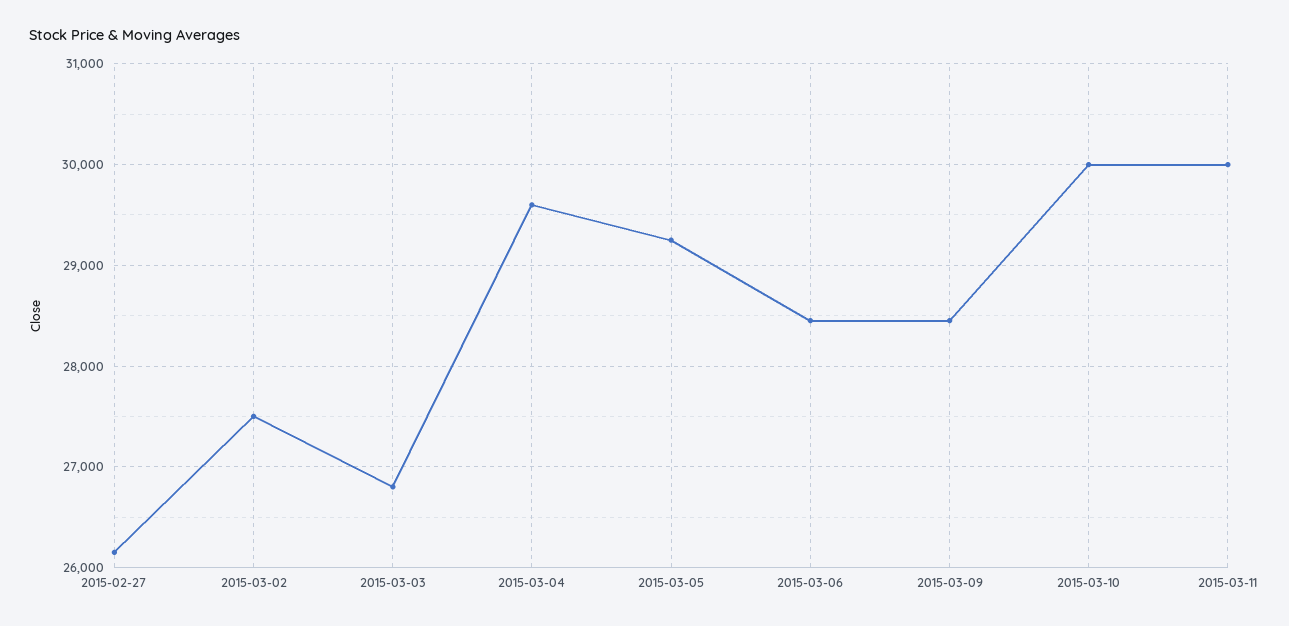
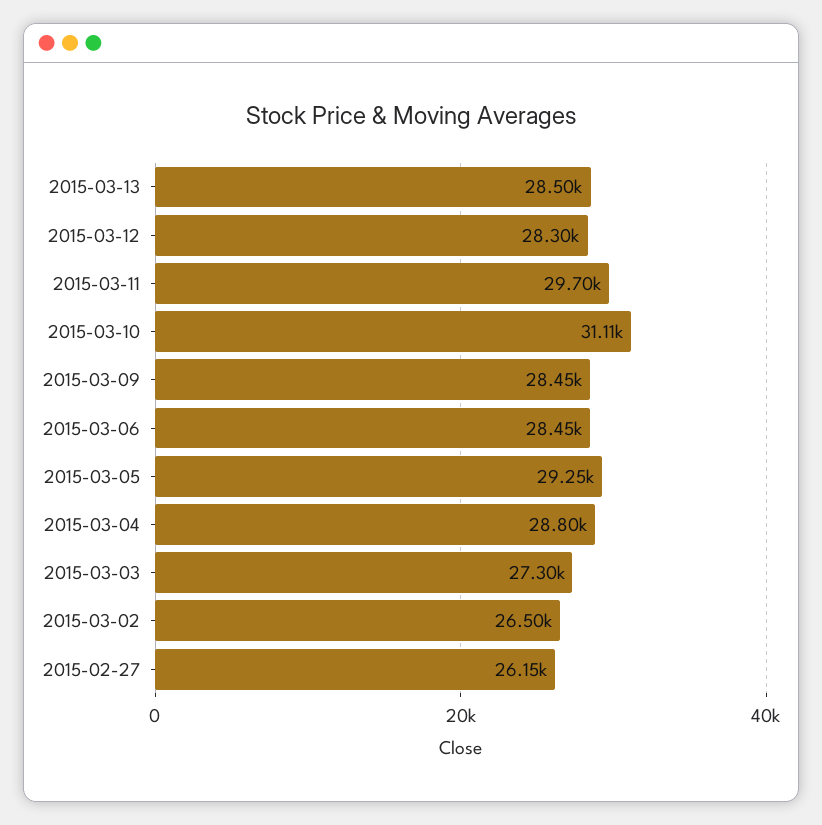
2015-03-02: 27500 -> 26500
2015-03-03: 26800 -> 27300
2015-03-04: 29600 -> 28800
2015-03-10: 30000 -> 31110
2015-03-11: 30000 -> 29700
2015-03-13: none -> 28500
2015-03-12: none -> 28300

